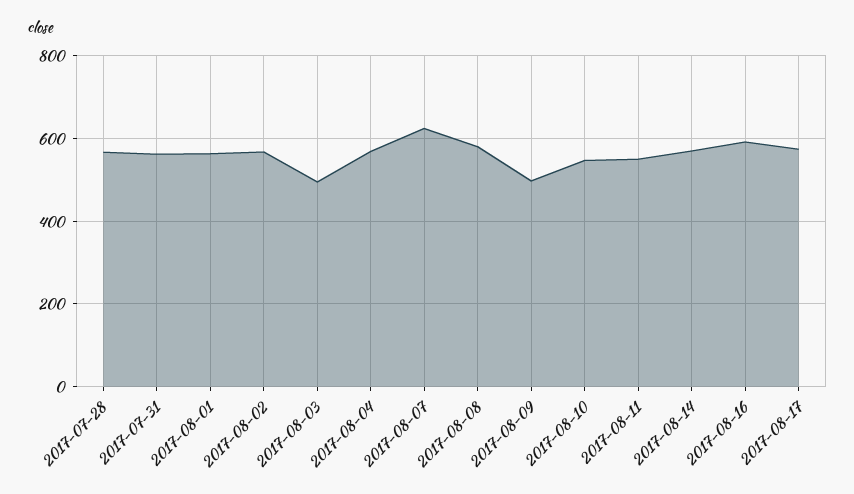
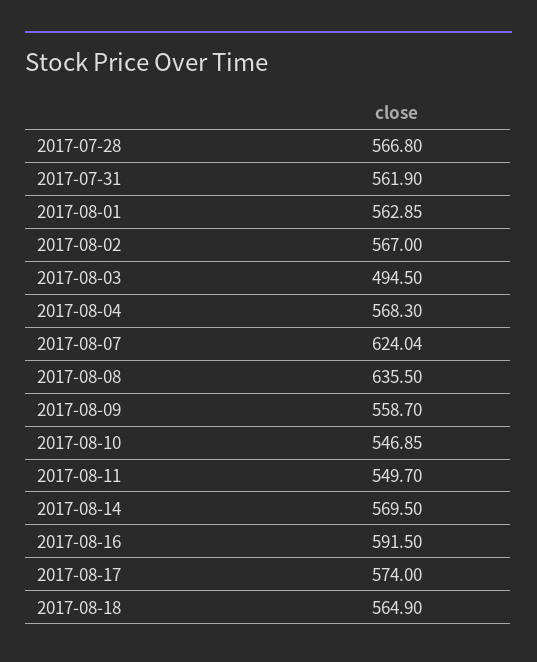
2017-08-08: 580 -> 635.5
2017-08-09: 500 -> 558.7
2017-08-18: none -> 564.9

